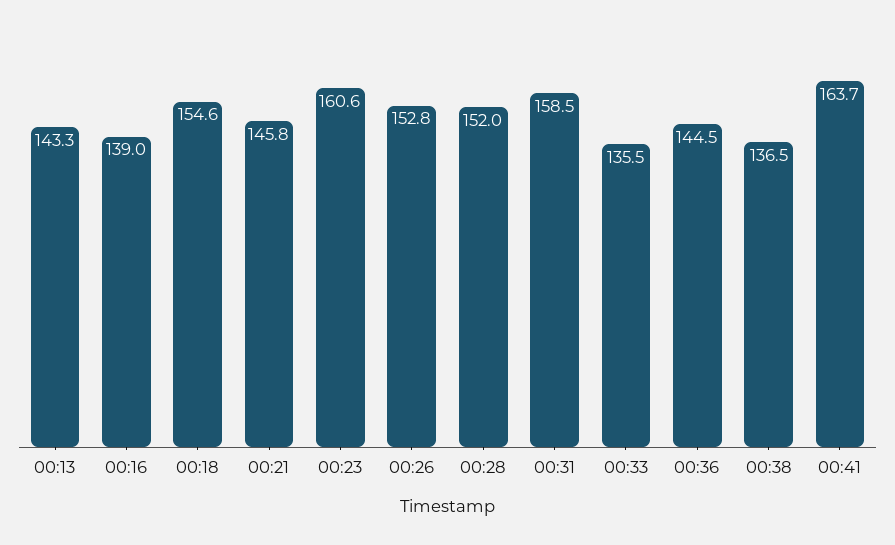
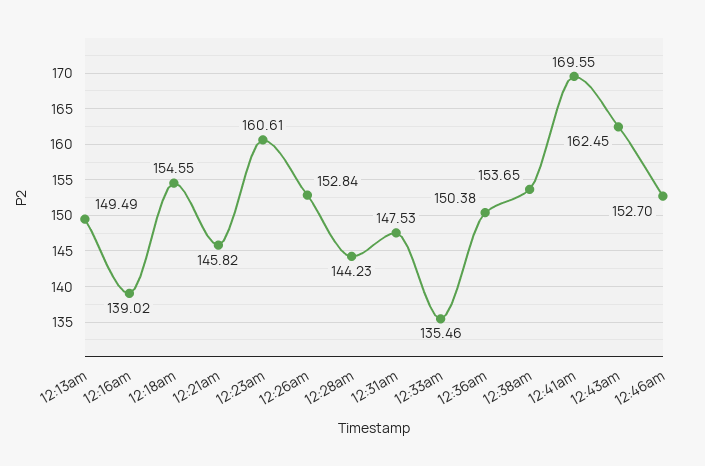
00:13: 143.3 -> 149.49
00:28: 152 -> 144.23
00:31: 158.5 -> 147.53
00:36: 144.5 -> 150.38
00:38: 136.5 -> 153.65
00:41: 163.7 -> 169.55
12:43am: none -> 162.45
12:46am: none -> 152.7

